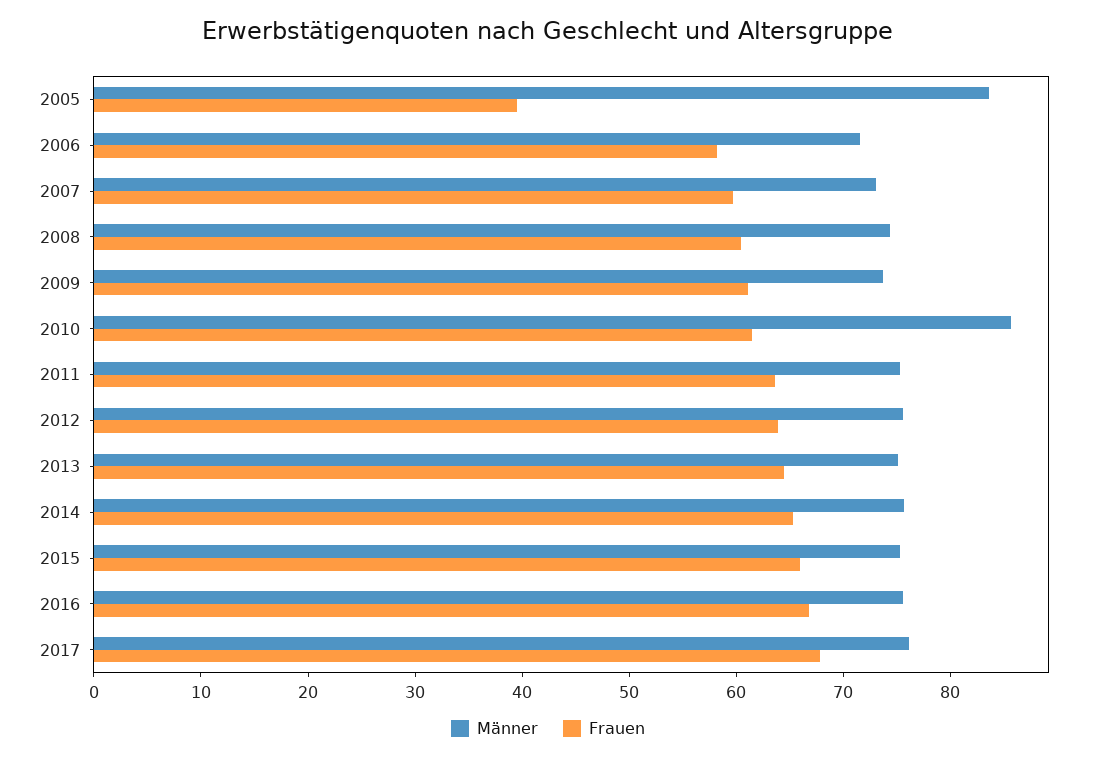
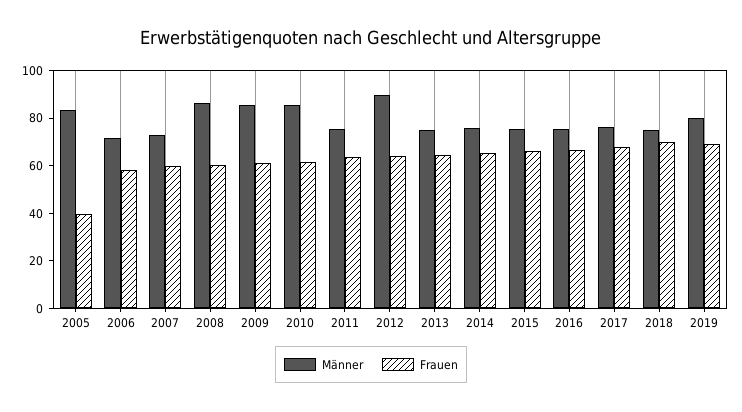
Männer, 2008: 74 -> 85
Männer, 2009: 74 -> 85
Männer, 2012: 76 -> 90
Männer, 2018: none -> 75
Frauen, 2018: none -> 70
Männer, 2019: none -> 80
Frauen, 2019: none -> 70

